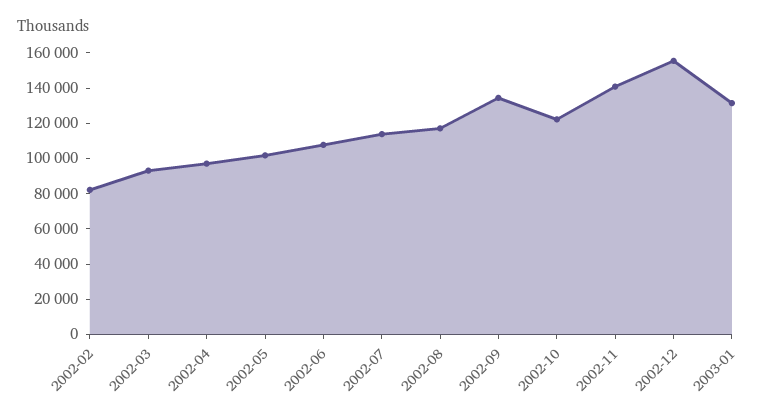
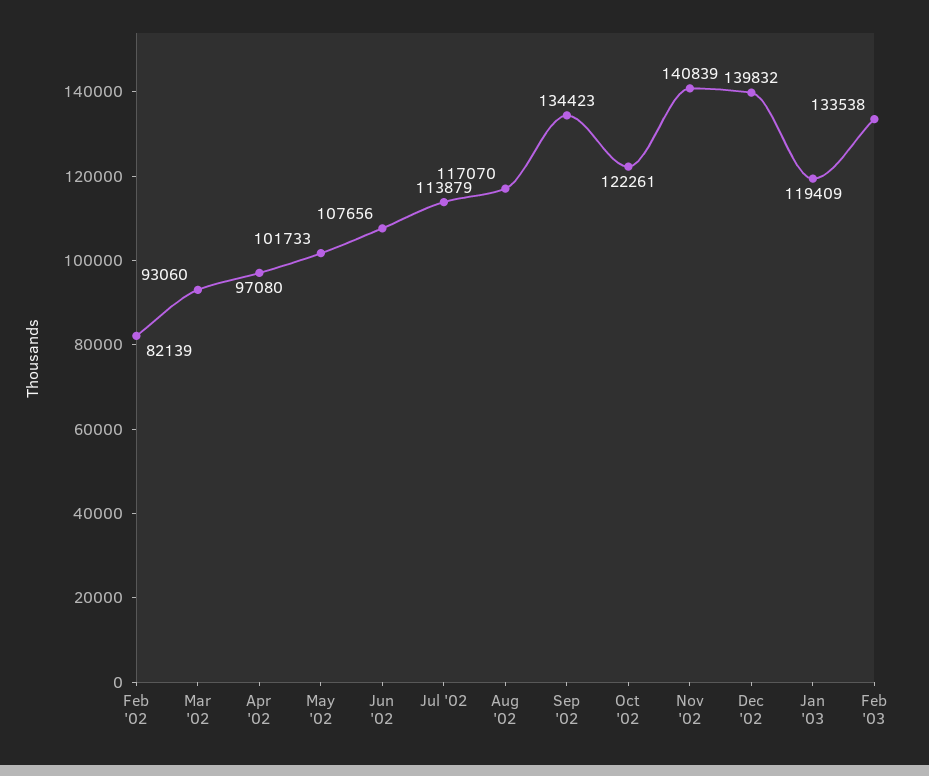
2002-12: 155000 -> 139832
2003-01: 130000 -> 119409
Feb '03: none -> 133538

